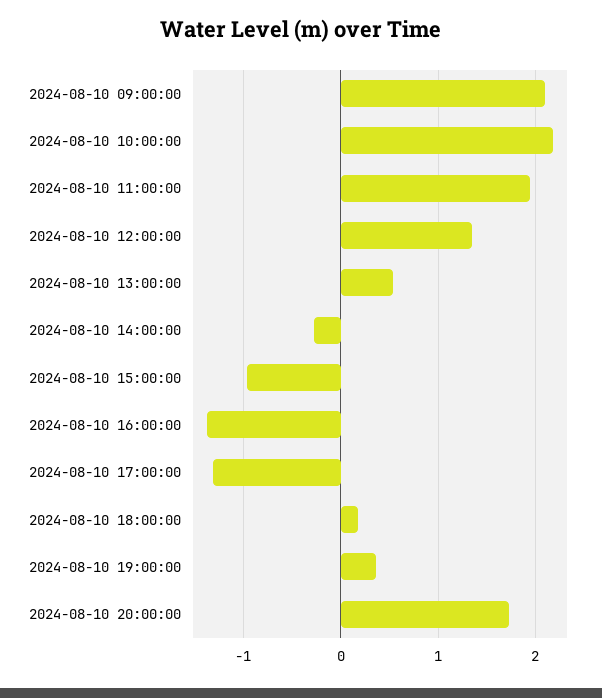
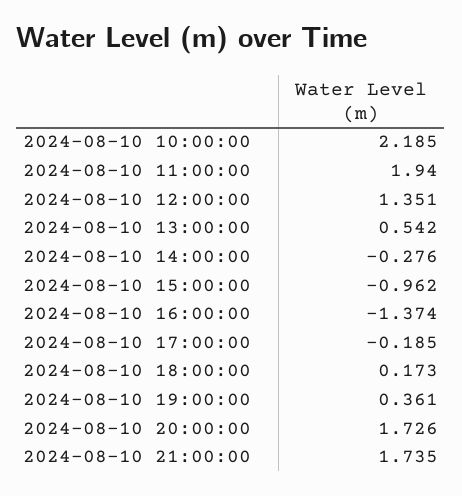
2024-08-10 09:00:00: 2.1 -> none
2024-08-10 17:00:00: -1.3 -> -0.185
2024-08-10 21:00:00: none -> 1.735

